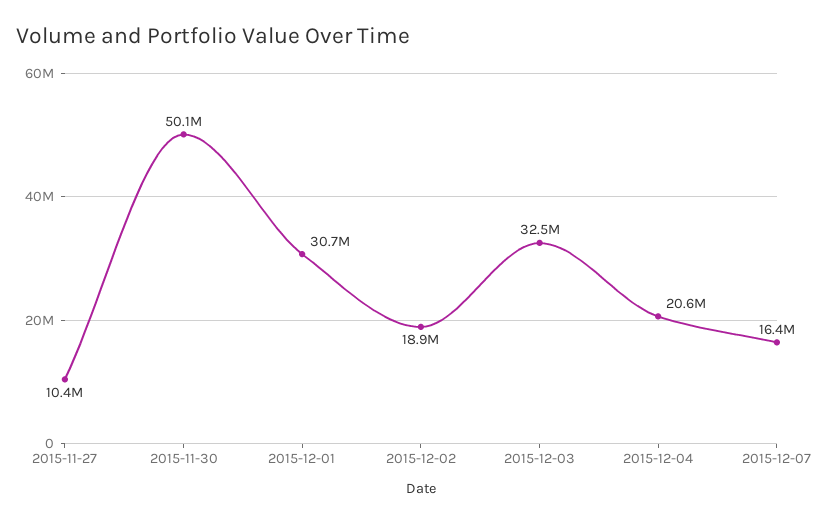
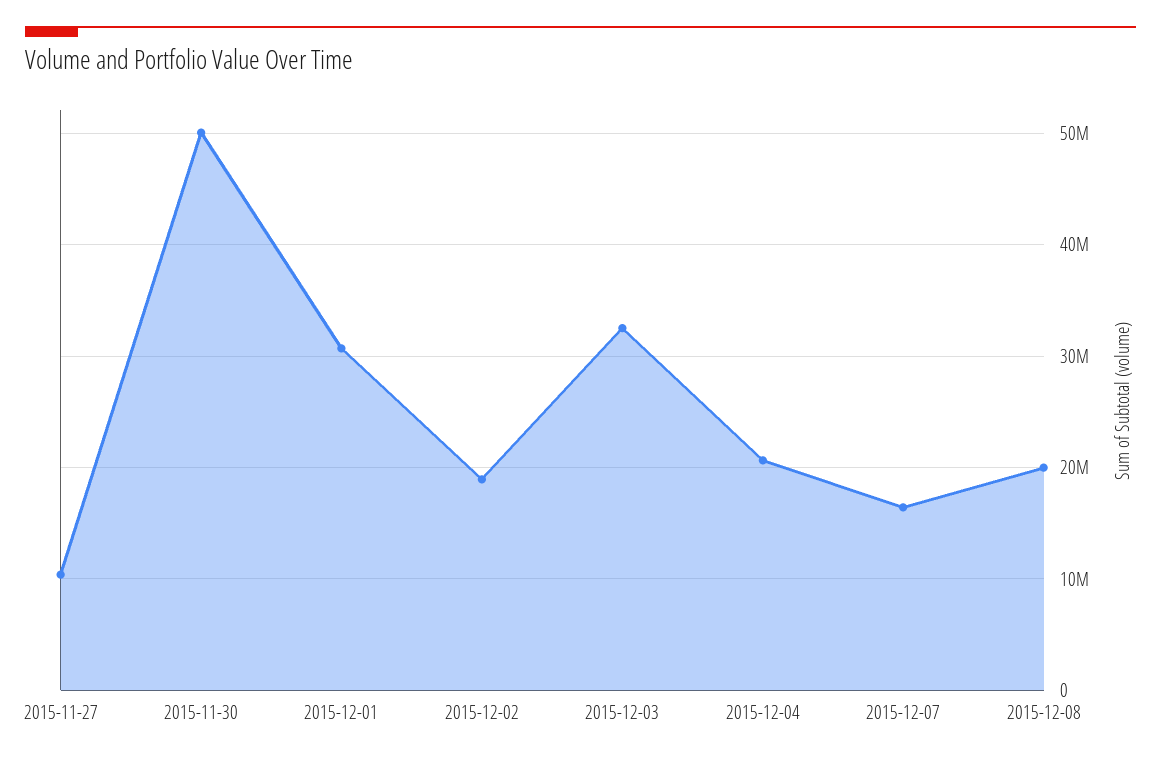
2015-12-08: none -> 20000000

